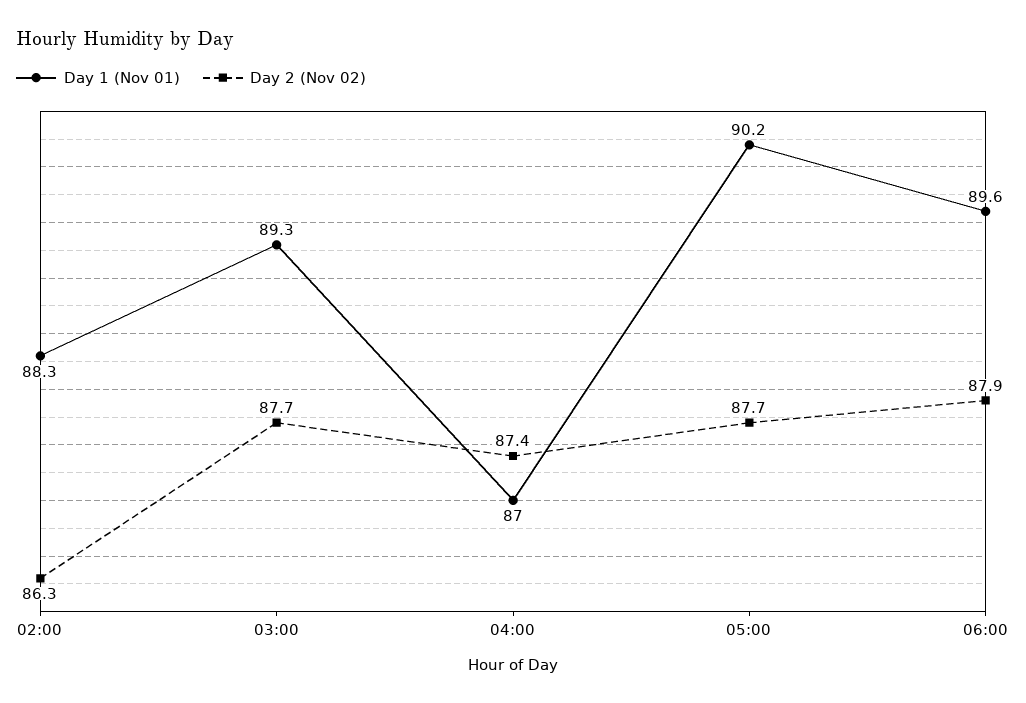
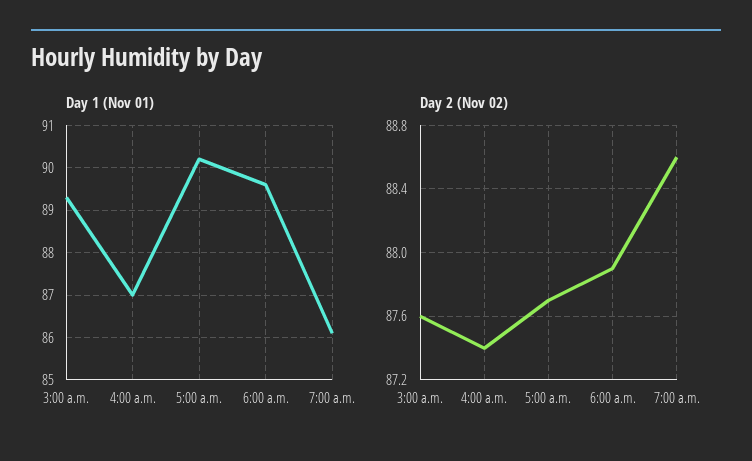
Day 1 (Nov 01), 02:00: 88.3 -> none
Day 2 (Nov 02), 02:00: 86.3 -> none
Day 2 (Nov 02), 03:00: 87.7 -> 87.6
Day 1 (Nov 01), 7:00 a.m.: none -> 86
Day 2 (Nov 02), 7:00 a.m.: none -> 88.6

